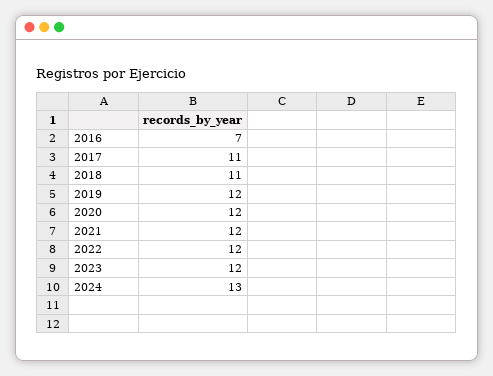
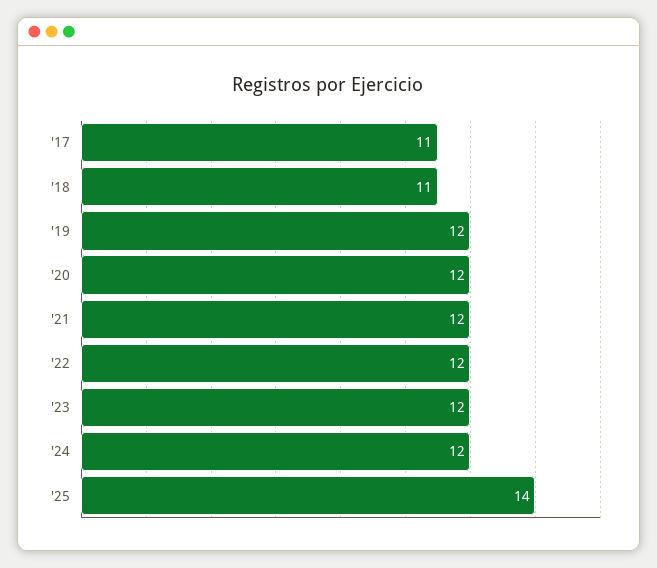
2016: 7 -> none
2024: 13 -> 12
'25: none -> 14

